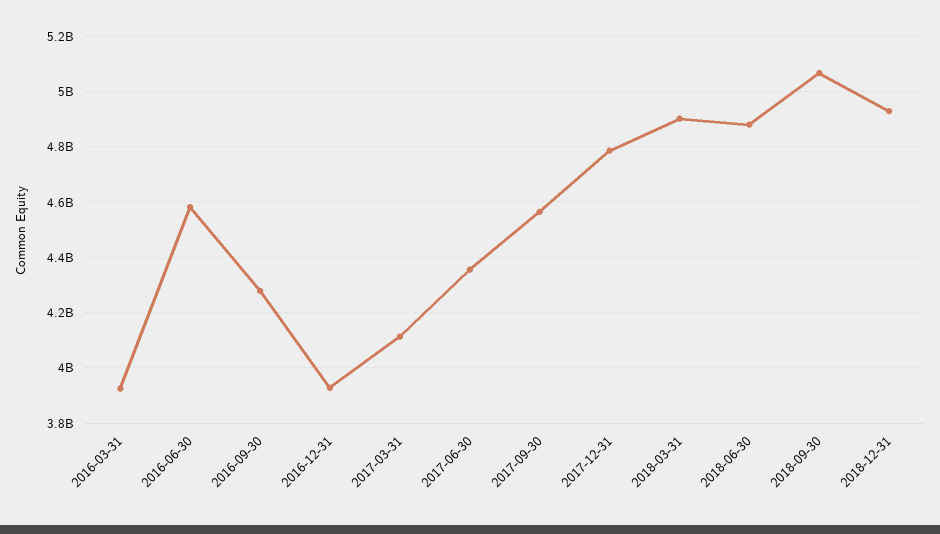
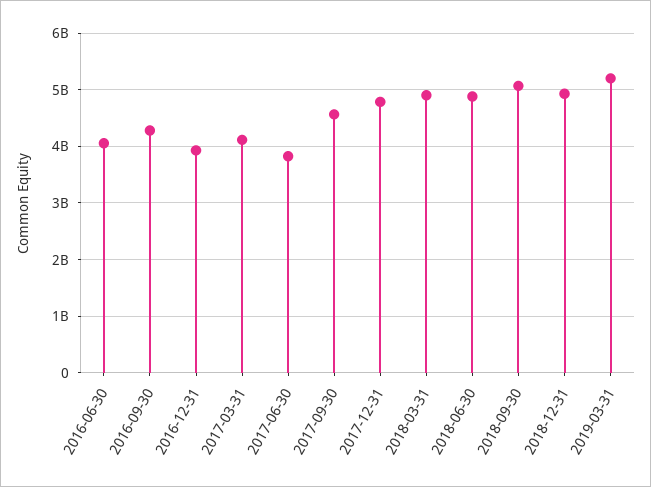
2016-03-31: 3925000000 -> none
2016-06-30: 4575000000 -> 4000000000
2017-06-30: 4350000000 -> 3800000000
2019-03-31: none -> 5200000000

